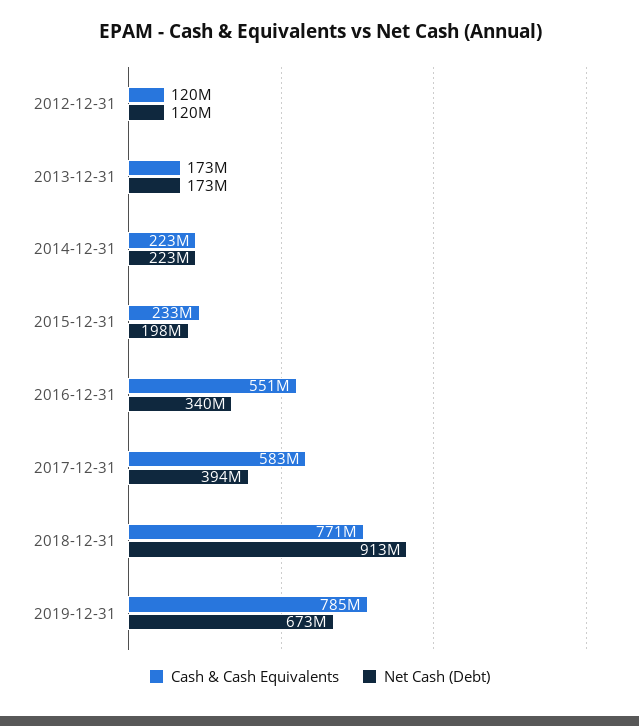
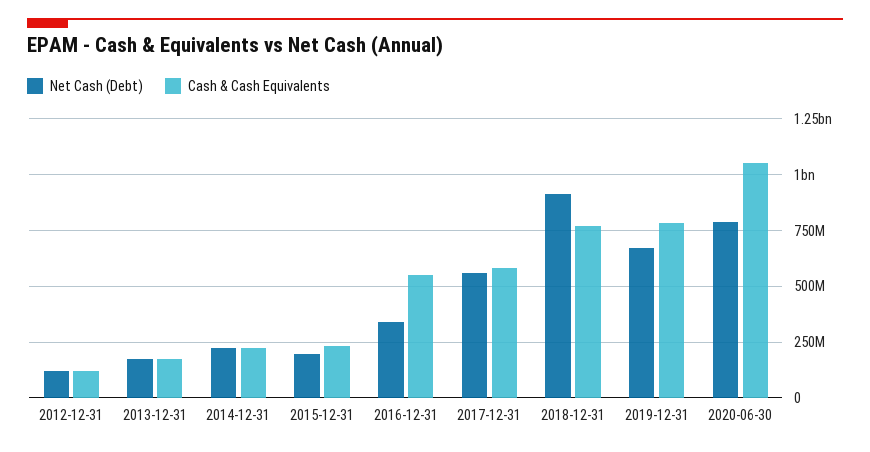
Net Cash (Debt), 2017-12-31: 394000000 -> 550000000
Net Cash (Debt), 2020-06-30: none -> 800000000
Cash & Cash Equivalents, 2020-06-30: none -> 1050000000

